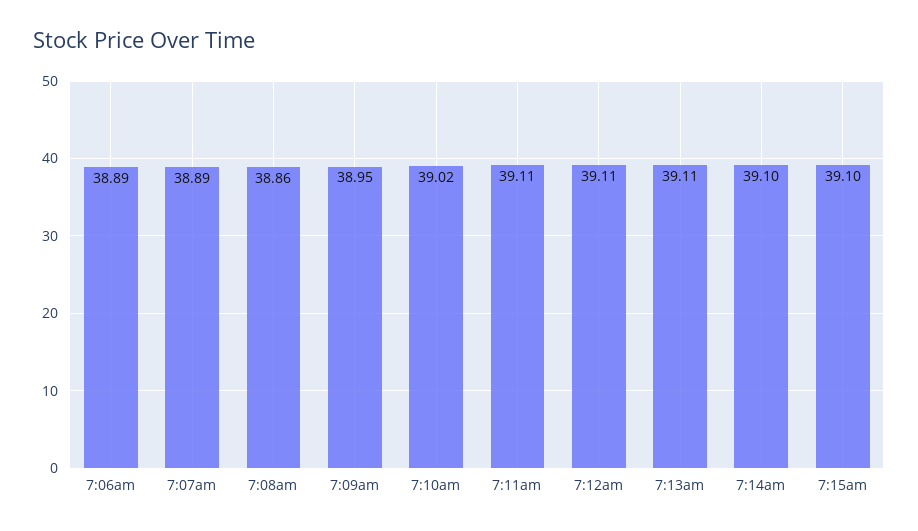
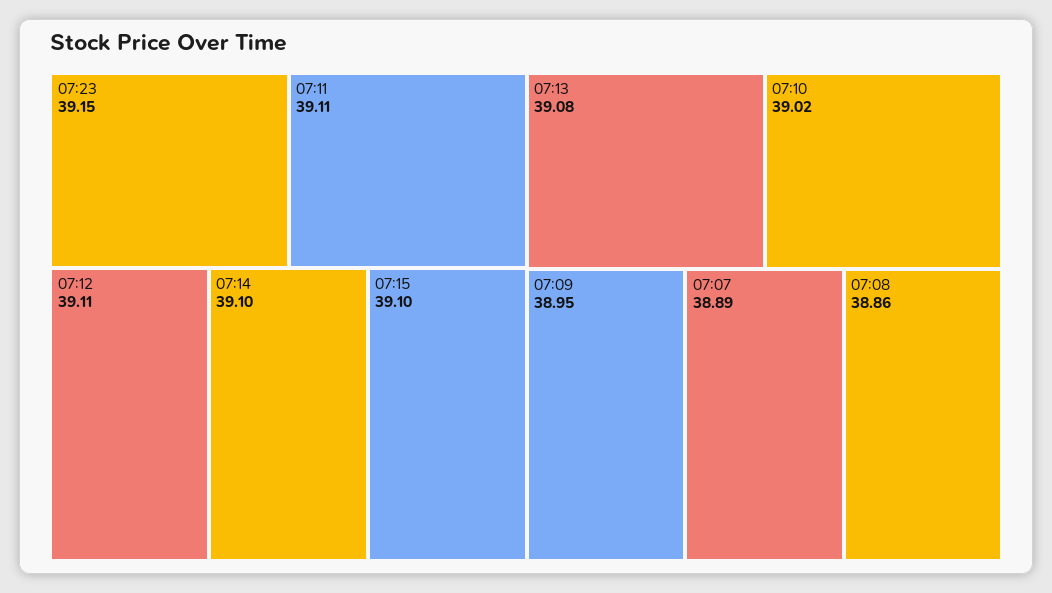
7:06am: 38.89 -> none
7:13am: 39.11 -> 39.08
07:23: none -> 39.15

